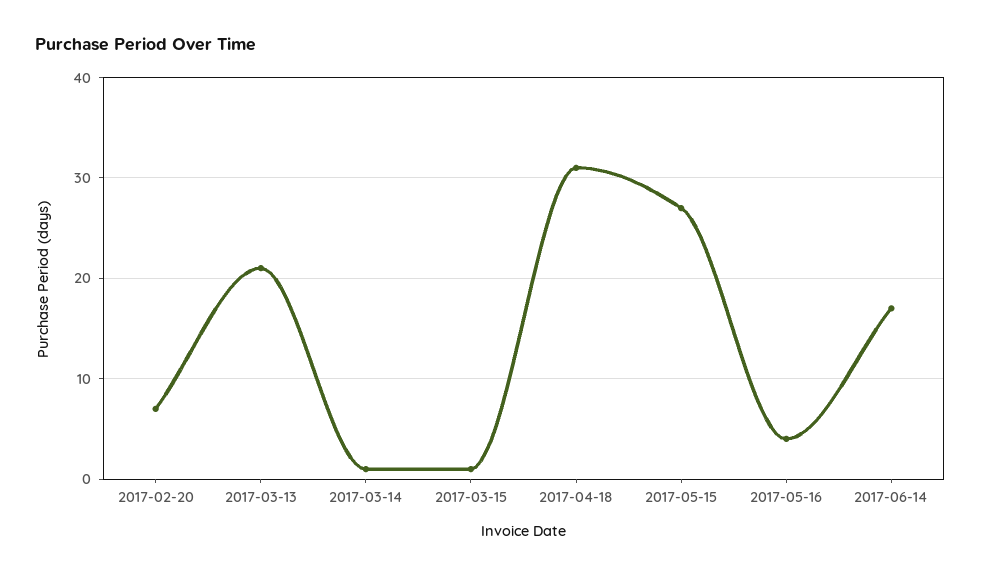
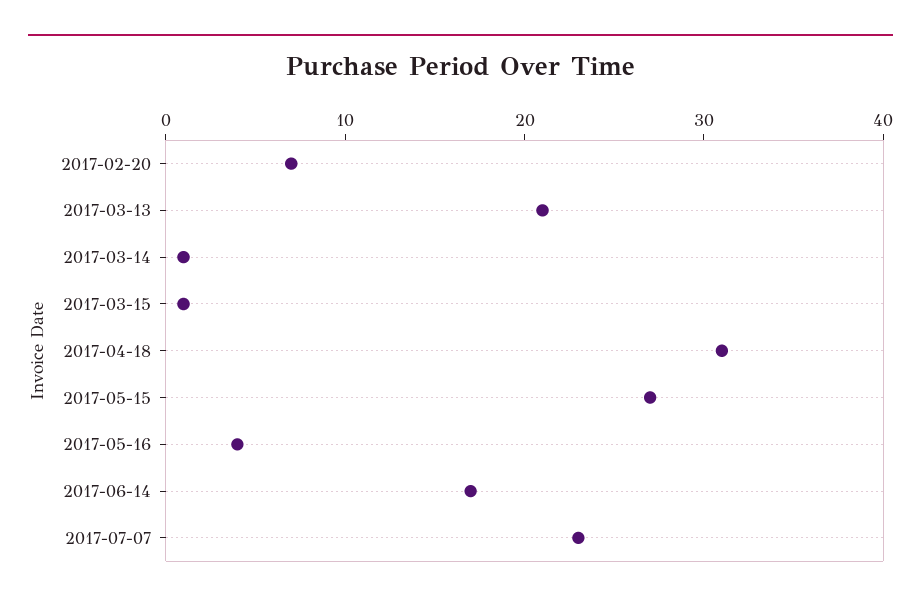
2017-07-07: none -> 23

